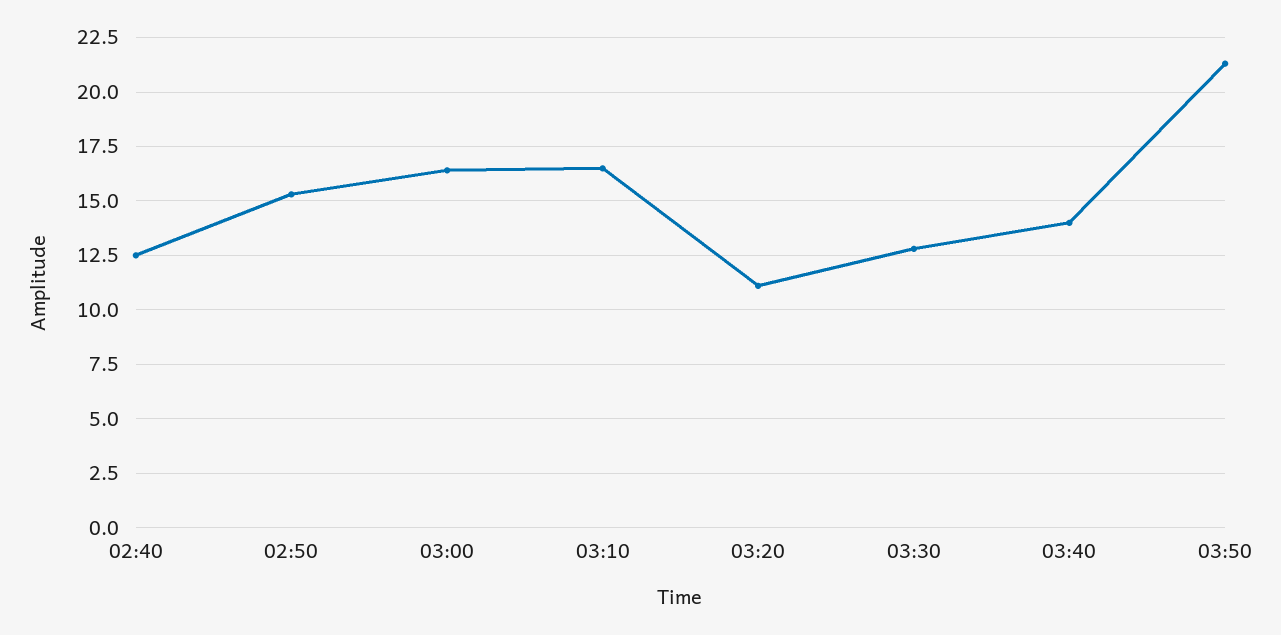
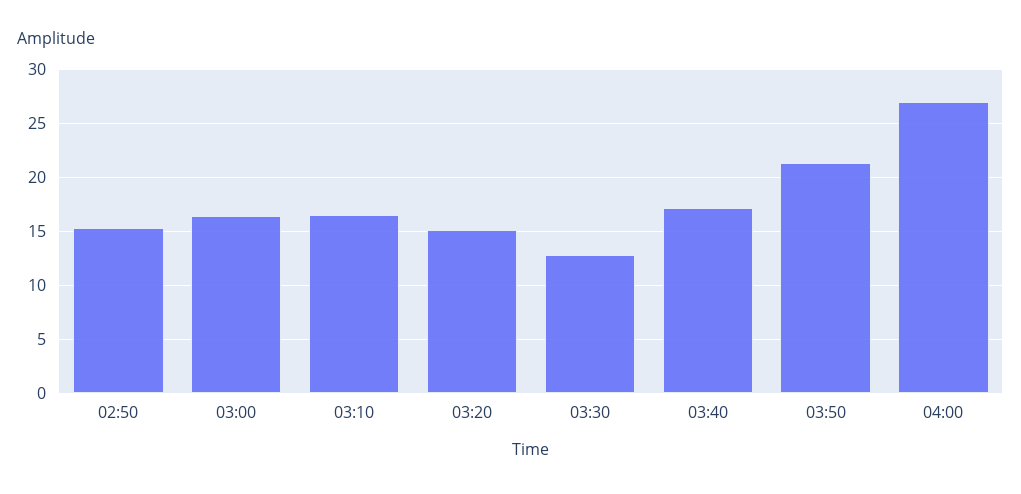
02:40: 12.5 -> none
03:20: 11 -> 15
03:40: 14 -> 17
04:00: none -> 27

